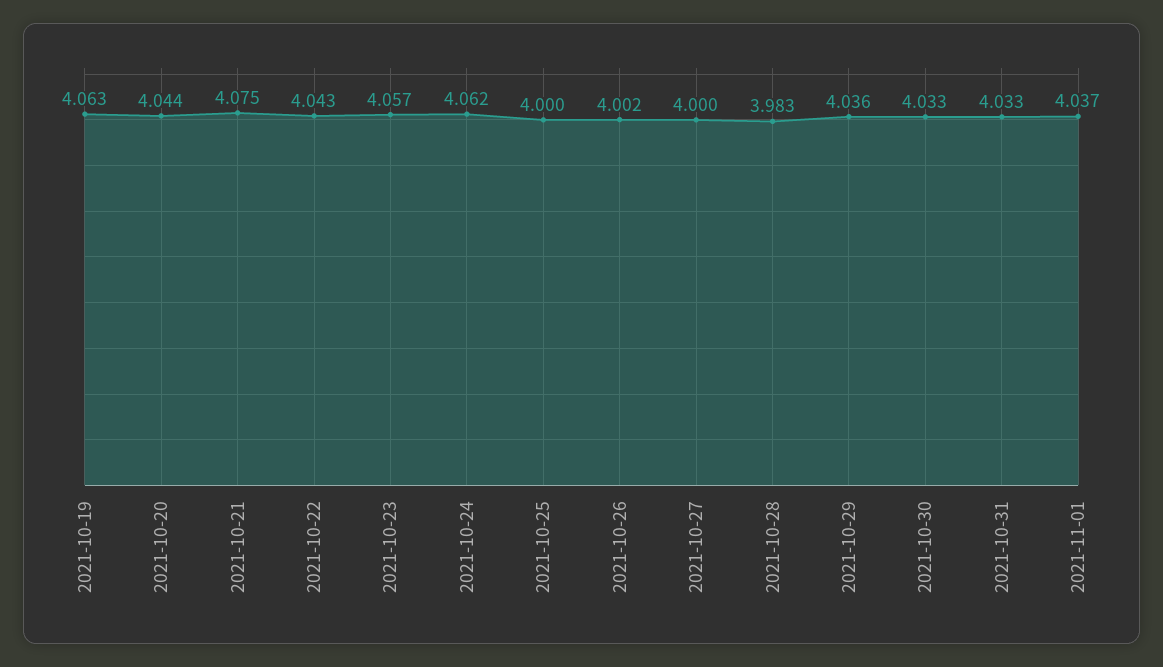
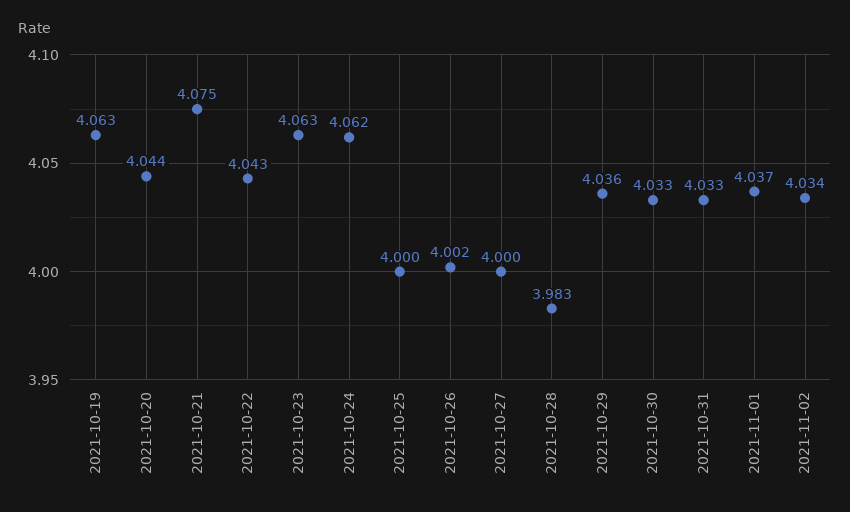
2021-10-23: 4.057 -> 4.063
2021-11-02: none -> 4.034

